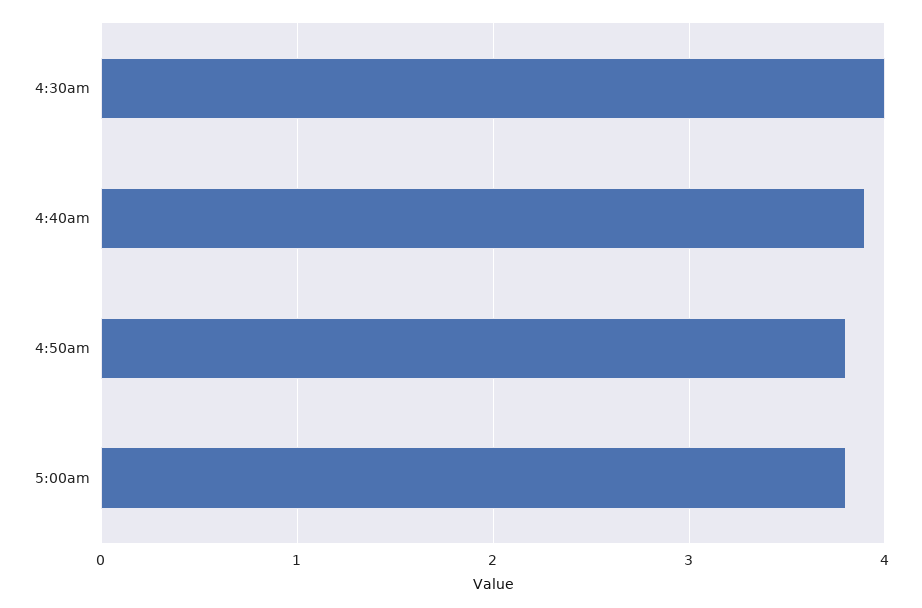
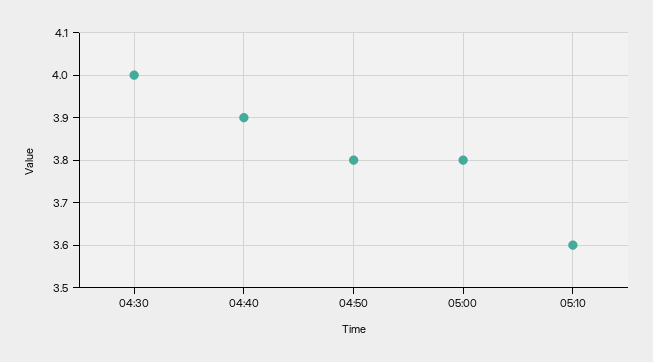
05:10: none -> 3.6

